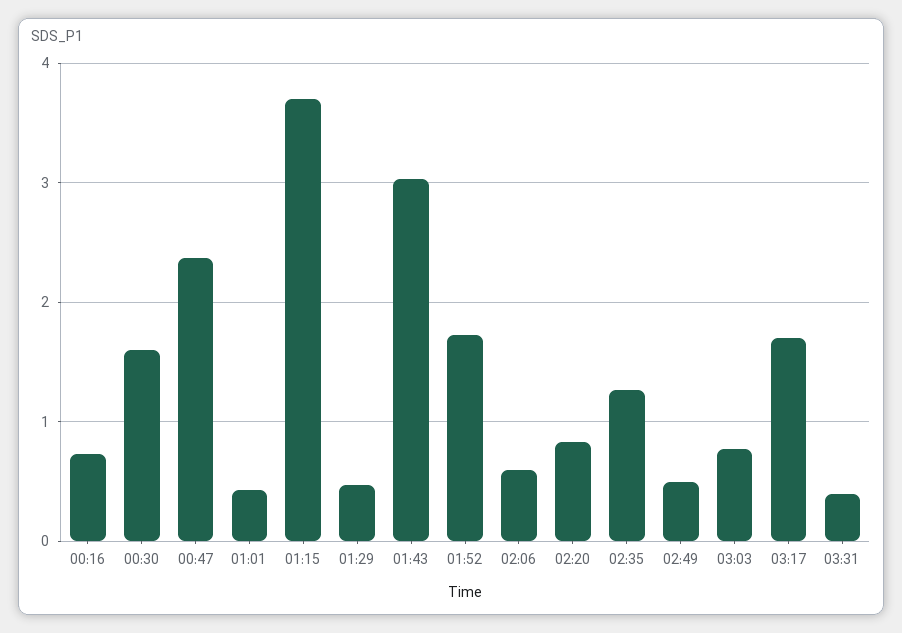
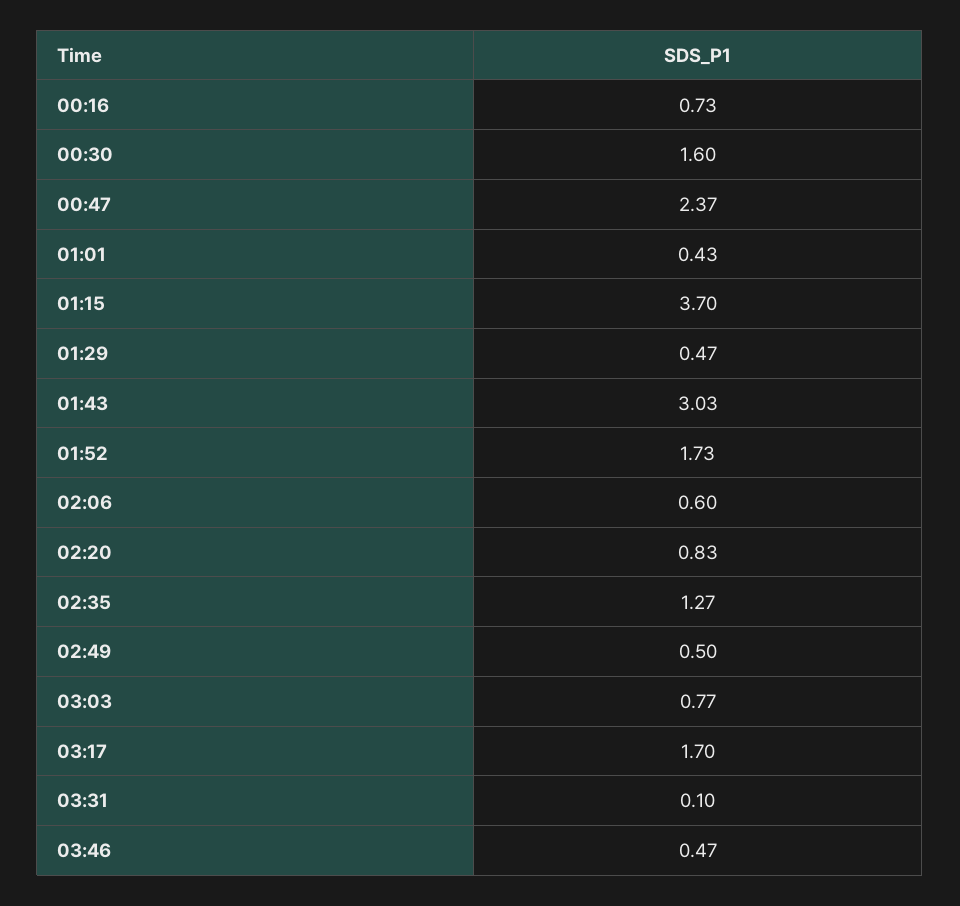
03:31: 0.4 -> 0.1
03:46: none -> 0.47

